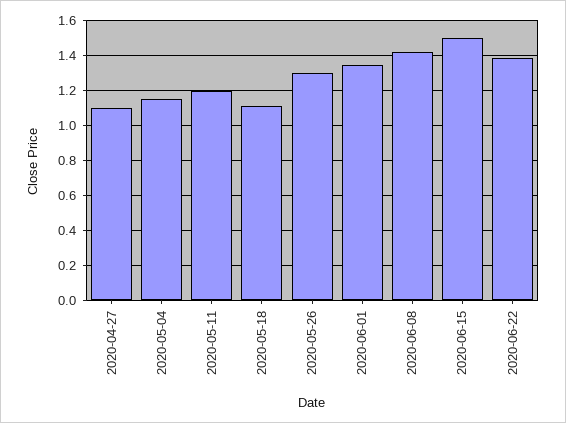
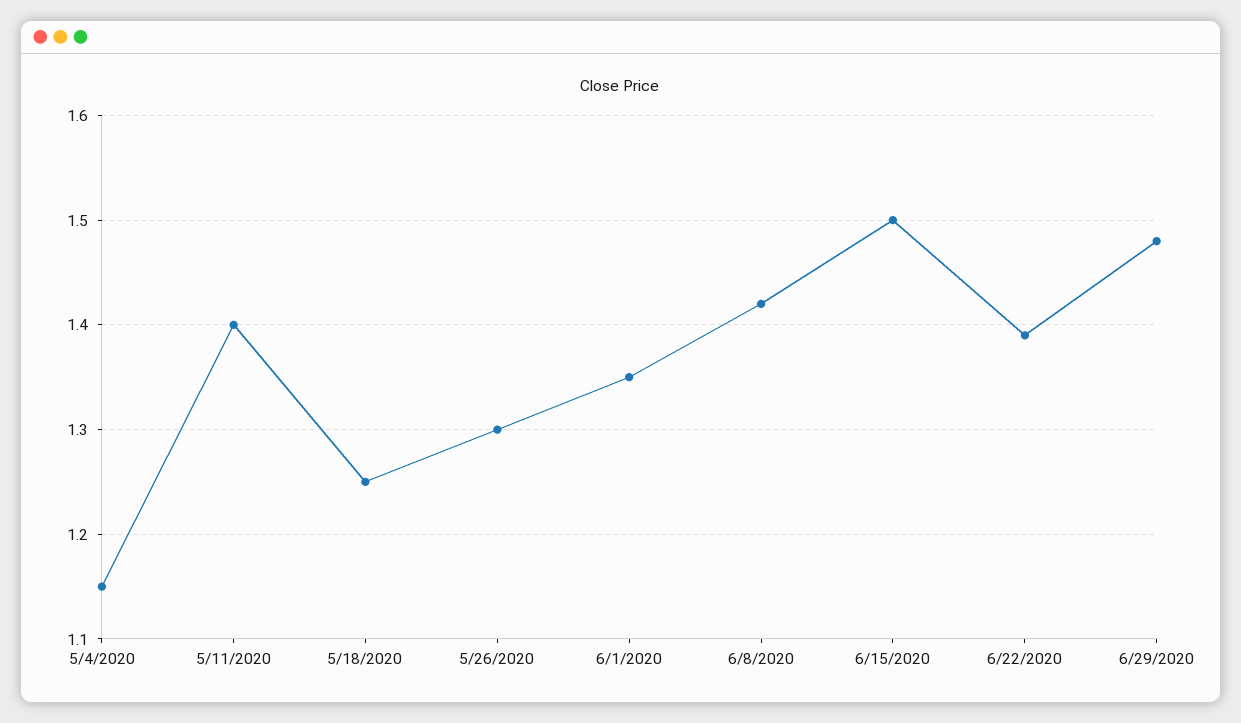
2020-04-27: 1.1 -> none
2020-05-11: 1.2 -> 1.4
2020-05-18: 1.1 -> 1.25
6/29/2020: none -> 1.48

